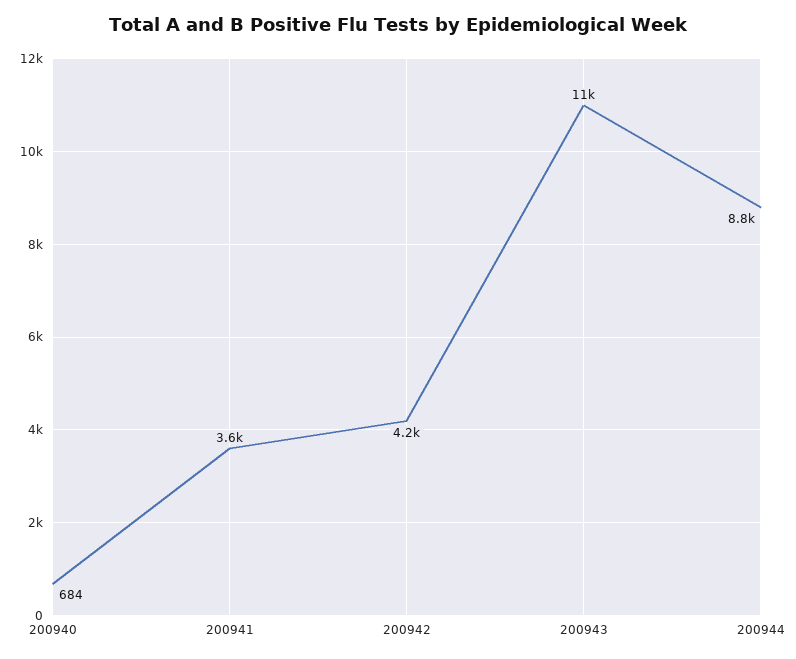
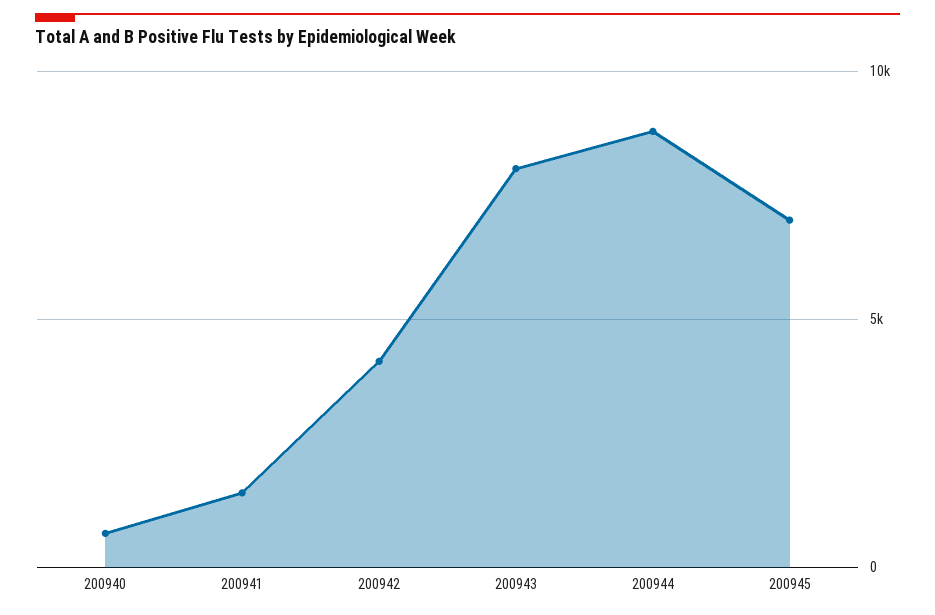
200941: 3600 -> 1500
200943: 11000 -> 8000
200945: none -> 7000

